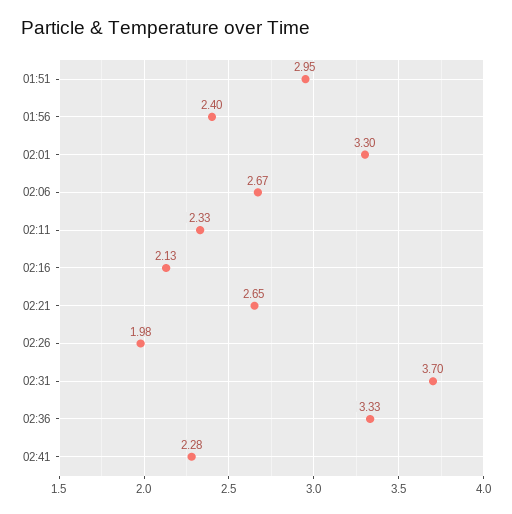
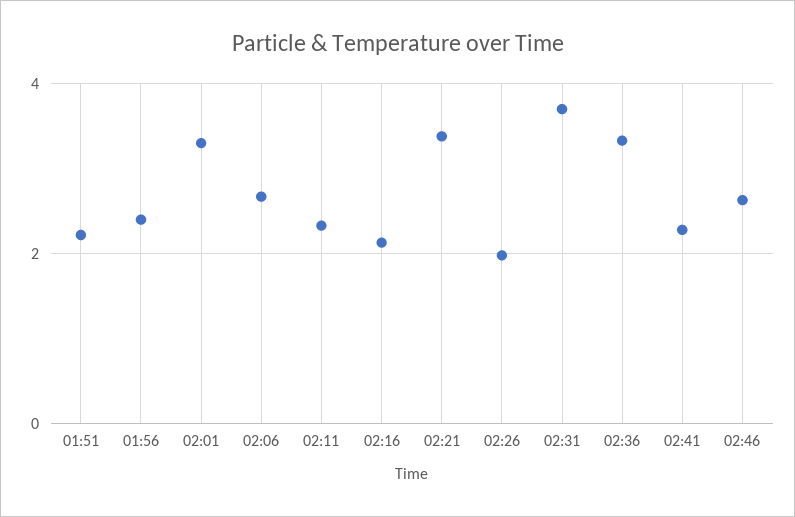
01:51: 2.95 -> 2.2
02:21: 2.65 -> 3.4
02:46: none -> 2.6

